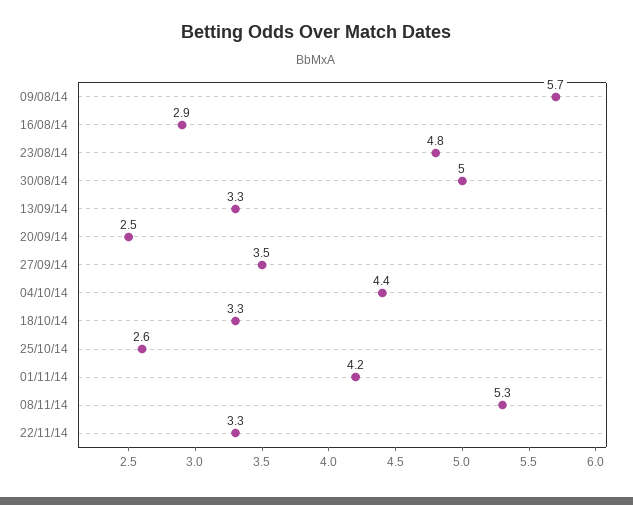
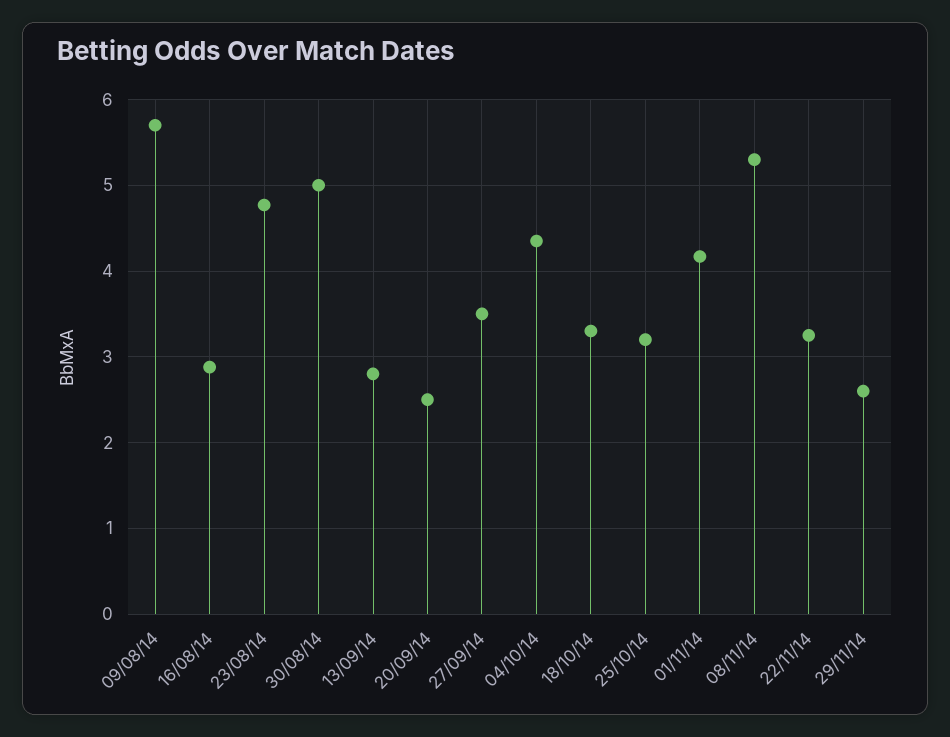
13/09/14: 3.3 -> 2.8
25/10/14: 2.6 -> 3.2
29/11/14: none -> 2.6

